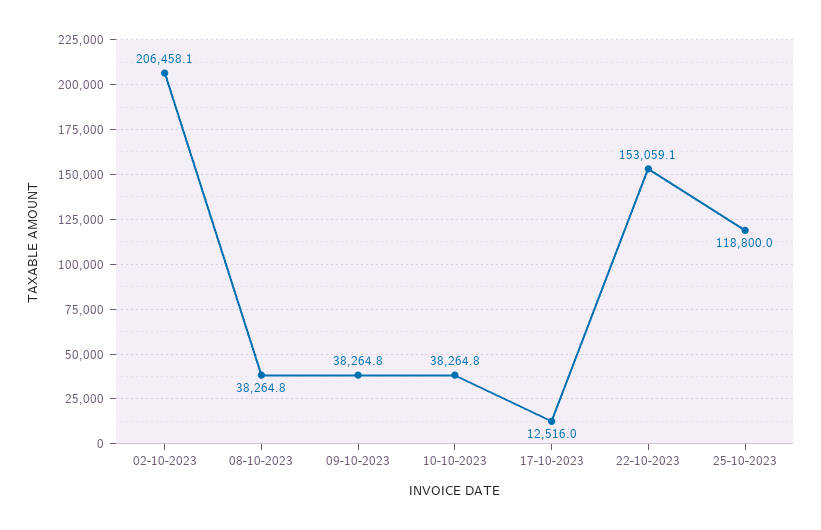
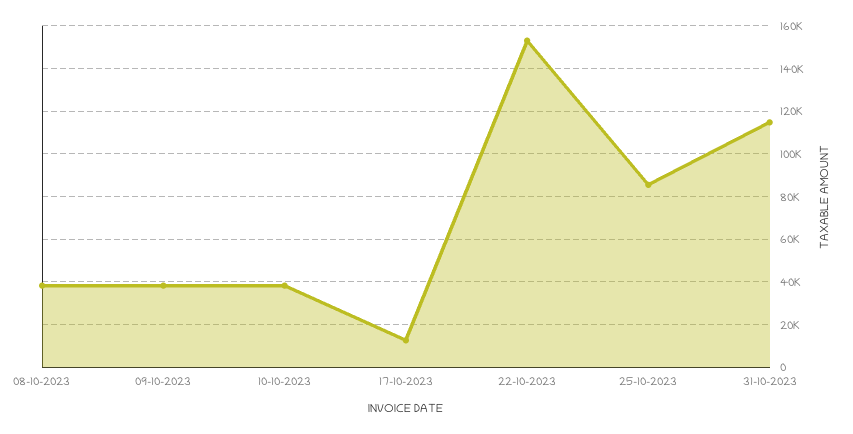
02-10-2023: 206458.1 -> none
25-10-2023: 118800 -> 85000
31-10-2023: none -> 115000

